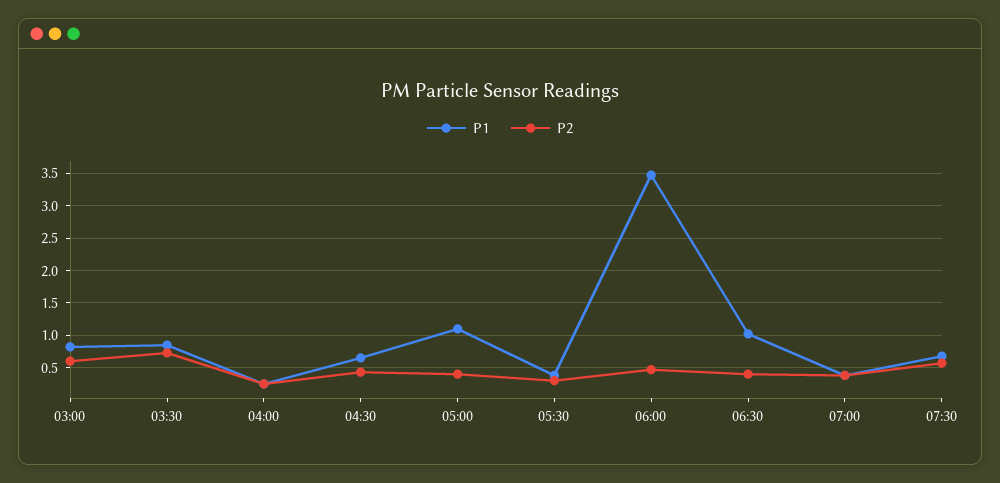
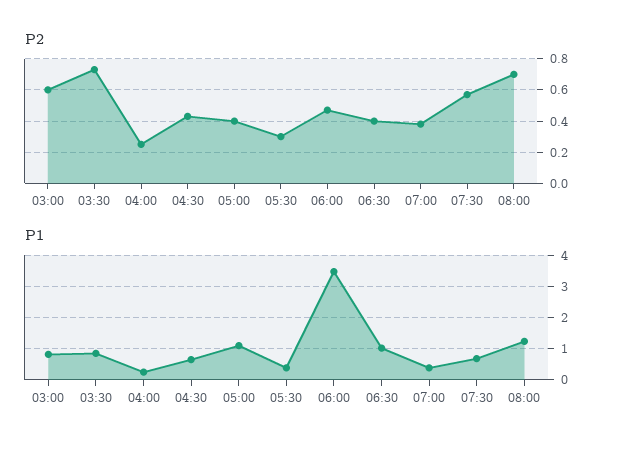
P2, 08:00: none -> 0.7
P1, 08:00: none -> 1.2

